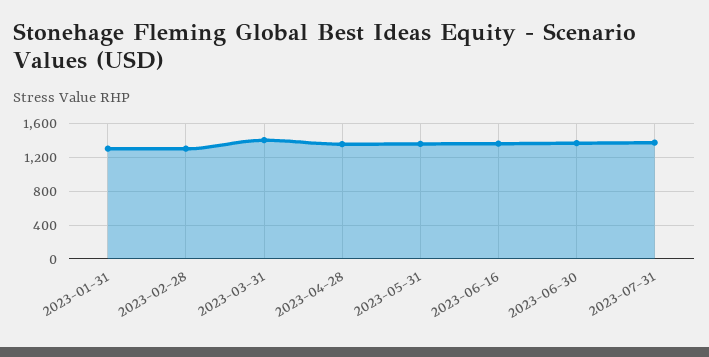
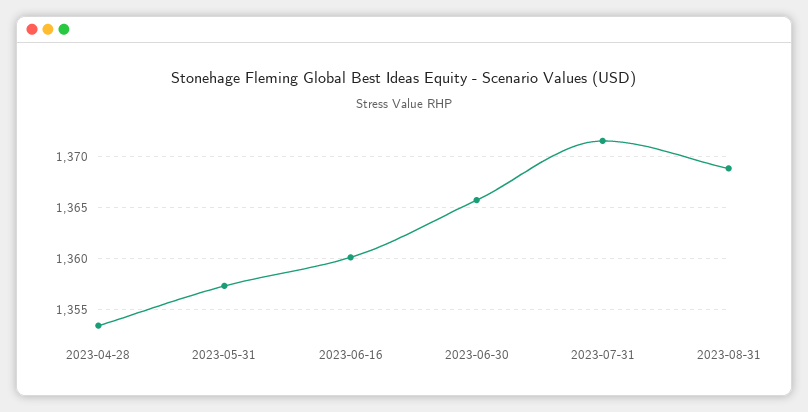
2023-01-31: 1300 -> none
2023-02-28: 1300 -> none
2023-03-31: 1400 -> none
2023-08-31: none -> 1369

